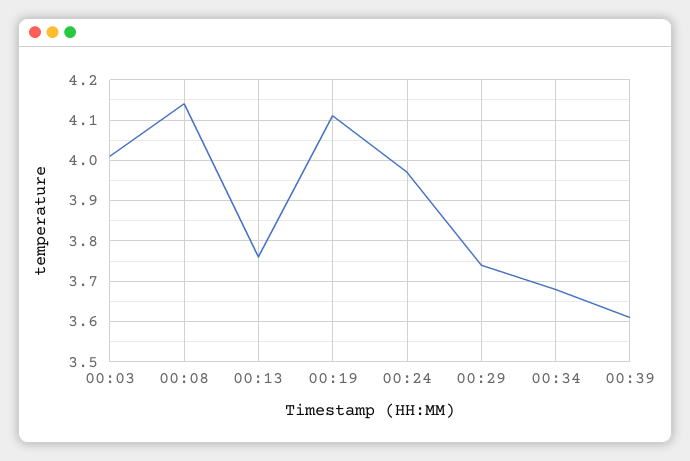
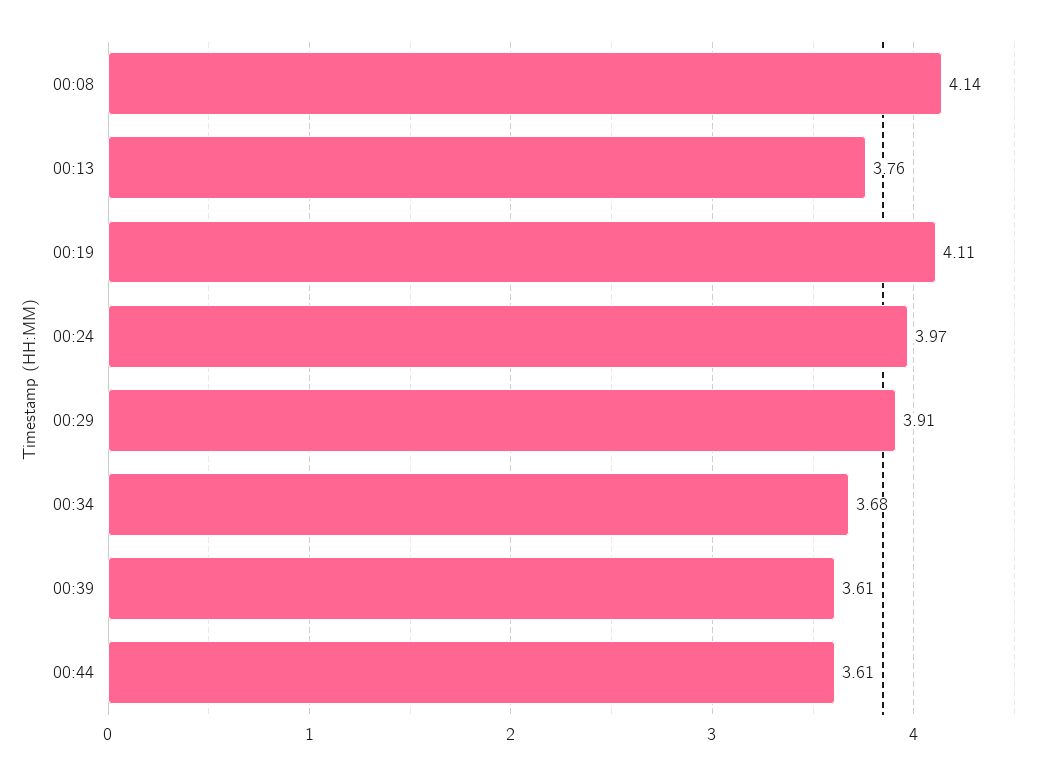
00:03: 4 -> none
00:29: 3.75 -> 3.91
00:44: none -> 3.61

